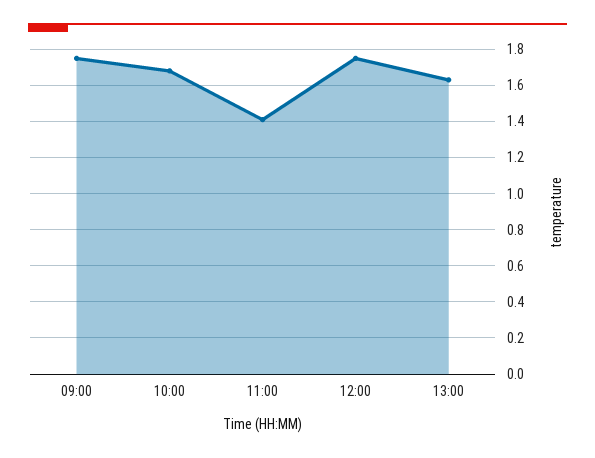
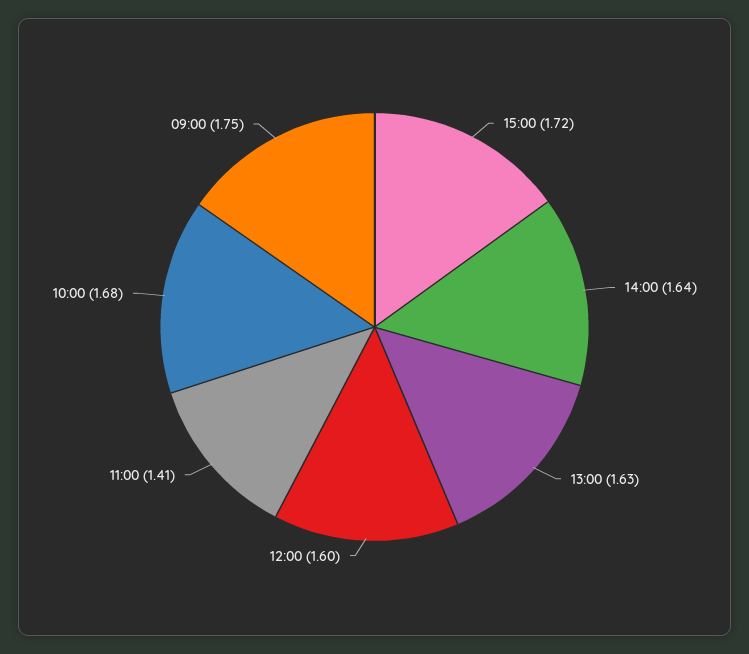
12:00: 1.75 -> 1.6
15:00: none -> 1.72
14:00: none -> 1.64

